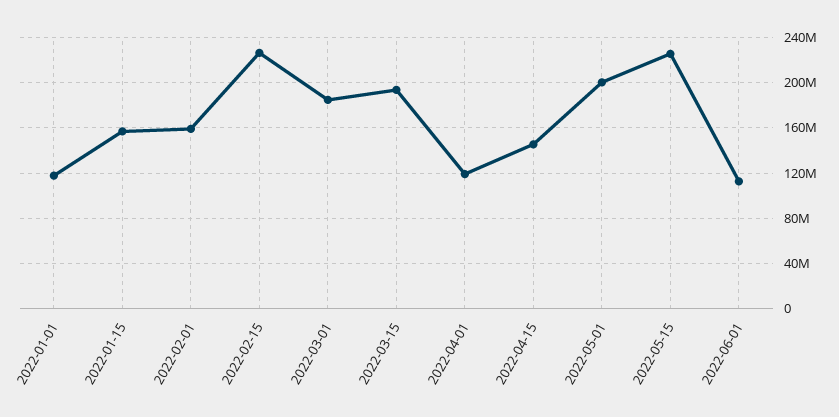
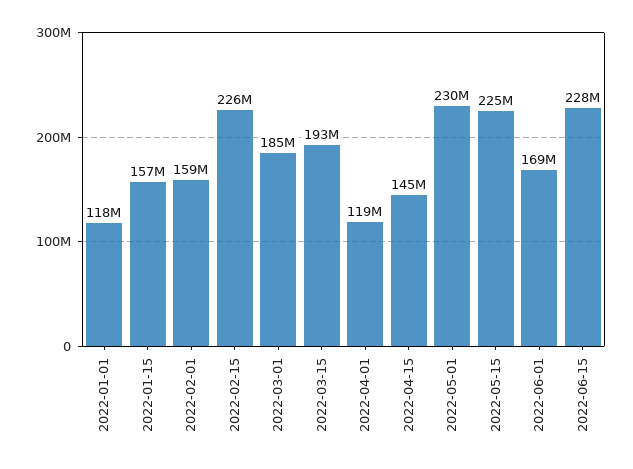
2022-05-01: 200000000 -> 230000000
2022-06-01: 110000000 -> 169000000
2022-06-15: none -> 228000000

